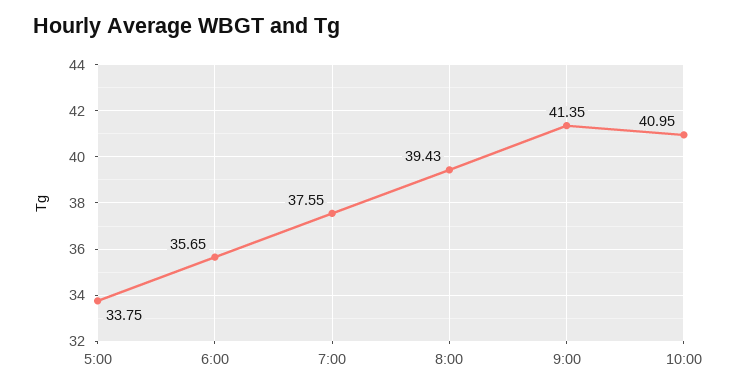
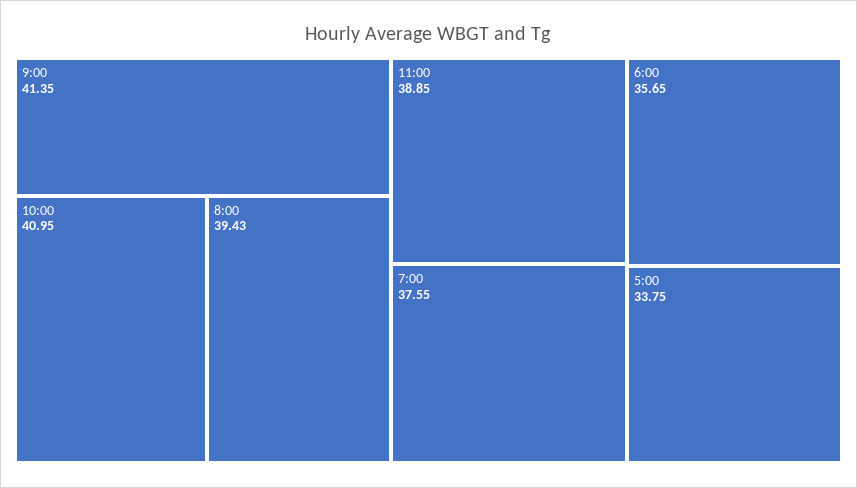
11:00: none -> 38.85

